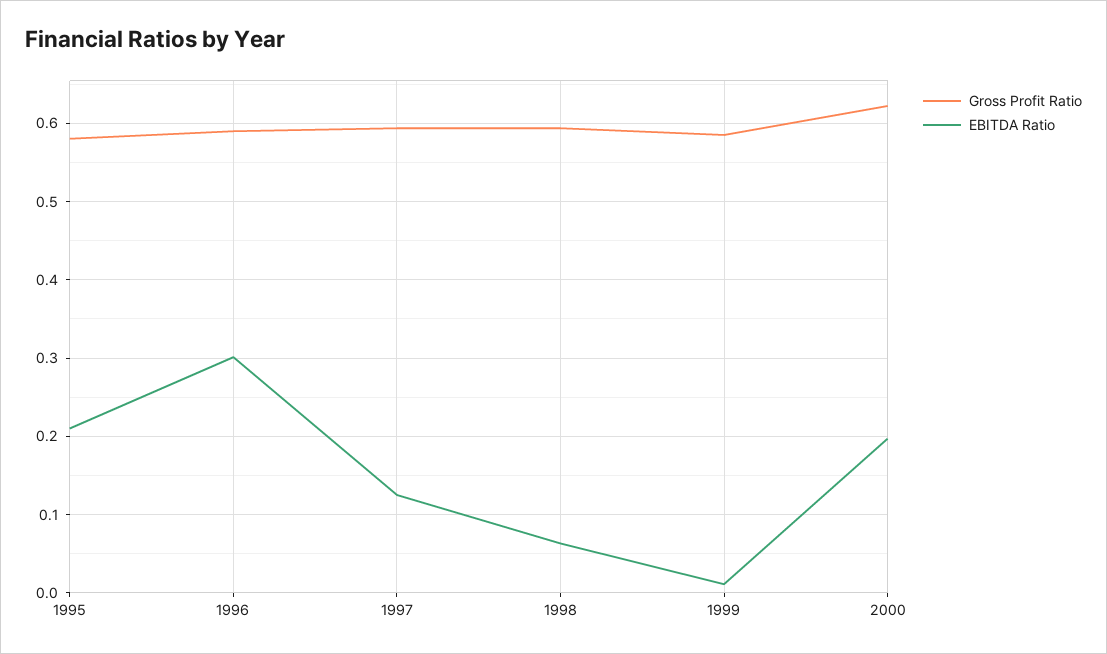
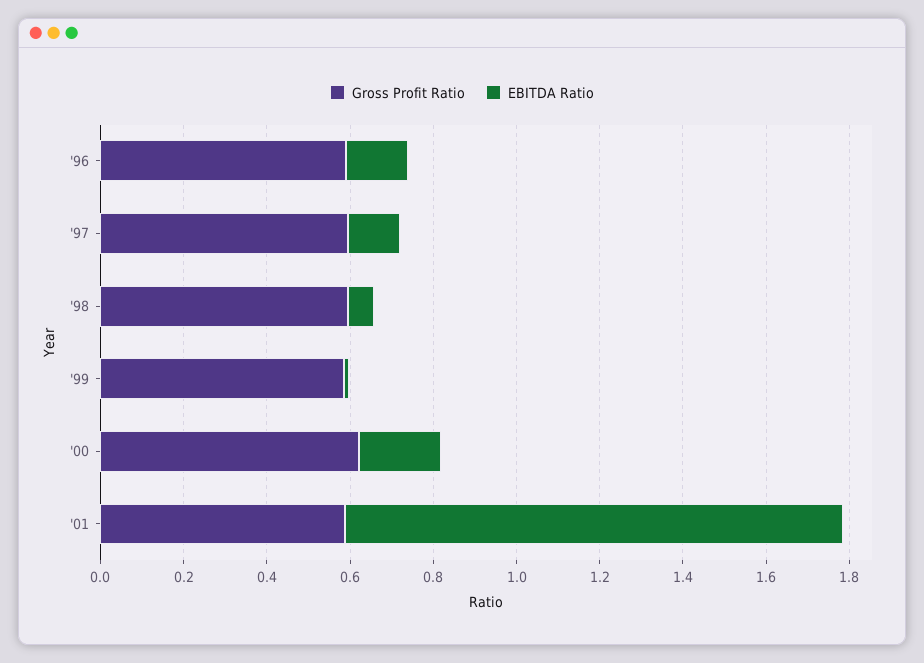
Gross Profit Ratio, 1995: 0.58 -> none
EBITDA Ratio, 1995: 0.21 -> none
EBITDA Ratio, 1996: 0.3 -> 0.15
Gross Profit Ratio, '01: none -> 0.6
EBITDA Ratio, '01: none -> 1.2

